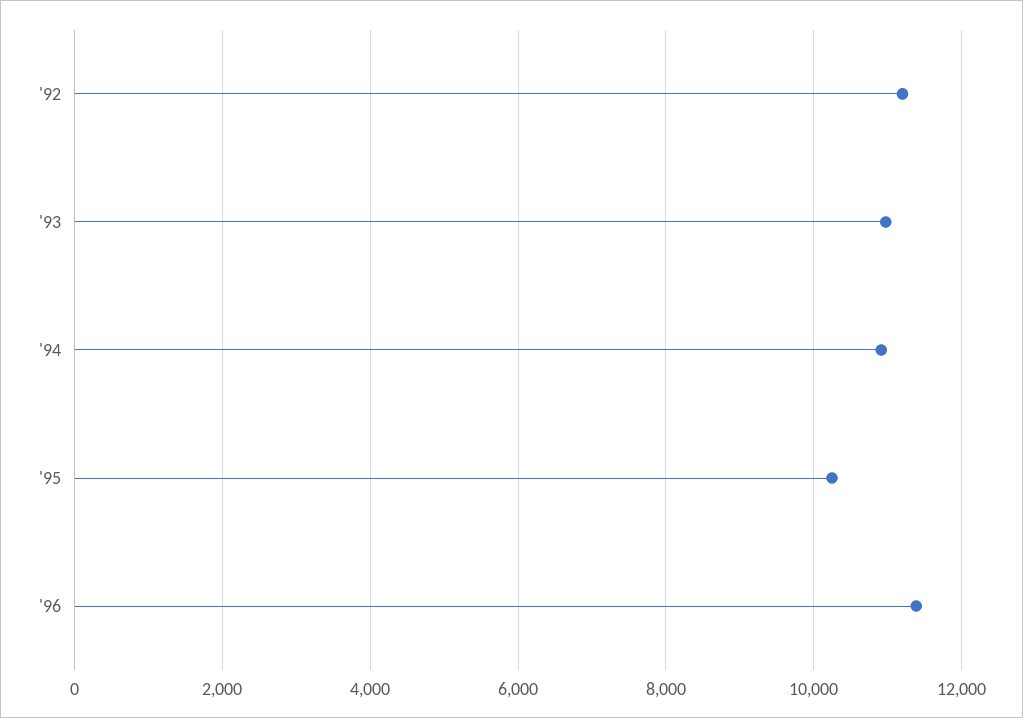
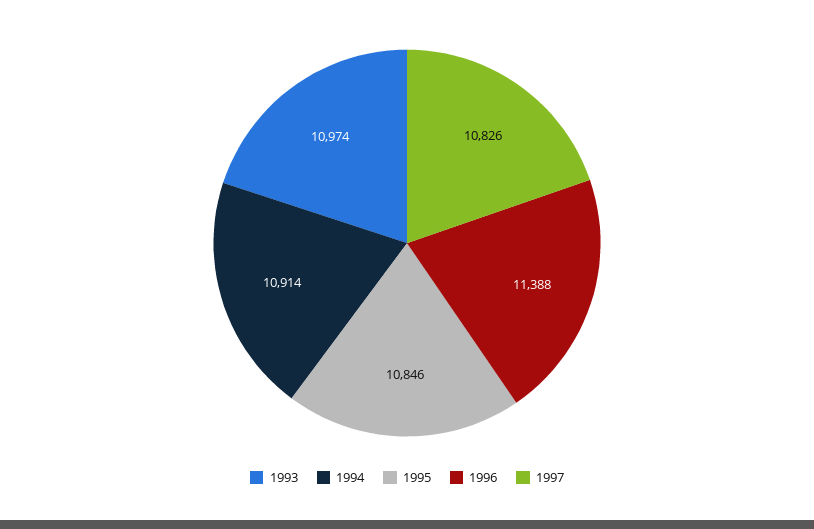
'92: 11200 -> none
'95: 10200 -> 10846
1997: none -> 10826

